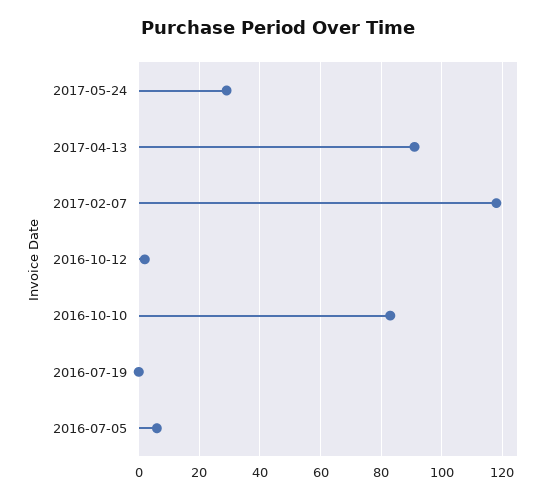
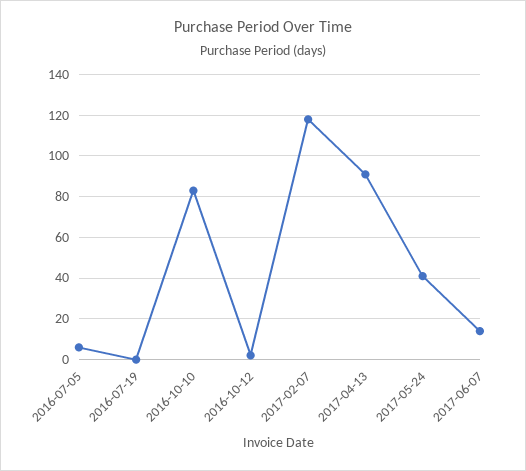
2017-05-24: 30 -> 40
2017-06-07: none -> 15

